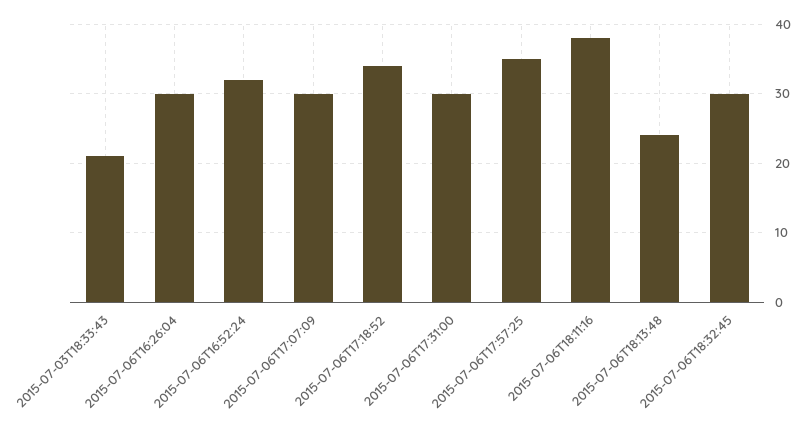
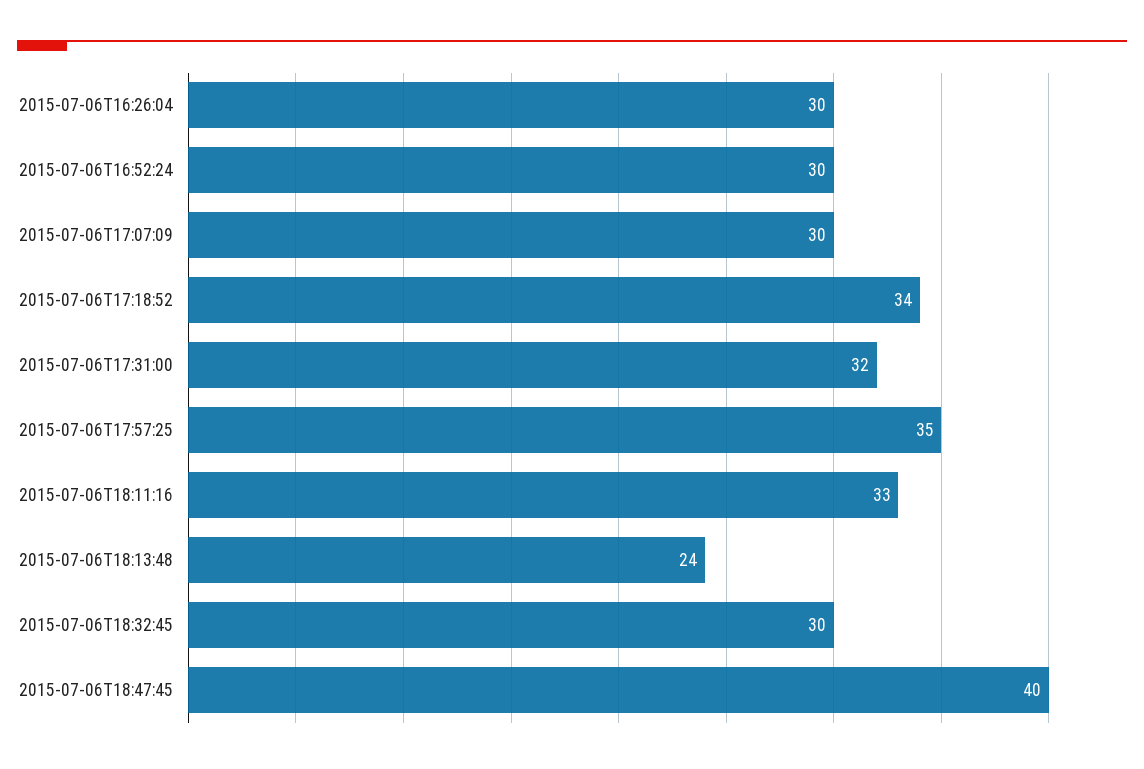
2015-07-03T18:33:43: 21 -> none
2015-07-06T16:52:24: 32 -> 30
2015-07-06T17:31:00: 30 -> 32
2015-07-06T18:11:16: 38 -> 33
2015-07-06T18:47:45: none -> 40

